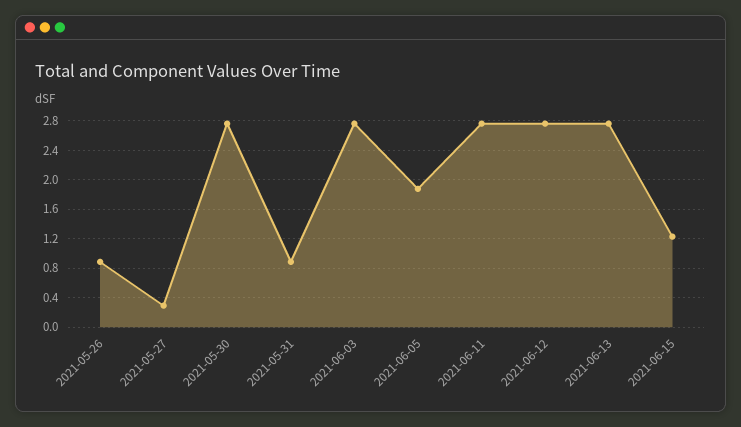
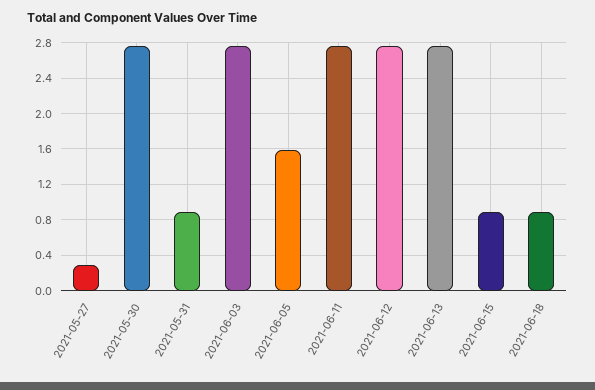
2021-05-26: 0.9 -> none
2021-06-05: 1.9 -> 1.6
2021-06-15: 1.2 -> 0.9
2021-06-18: none -> 0.9

